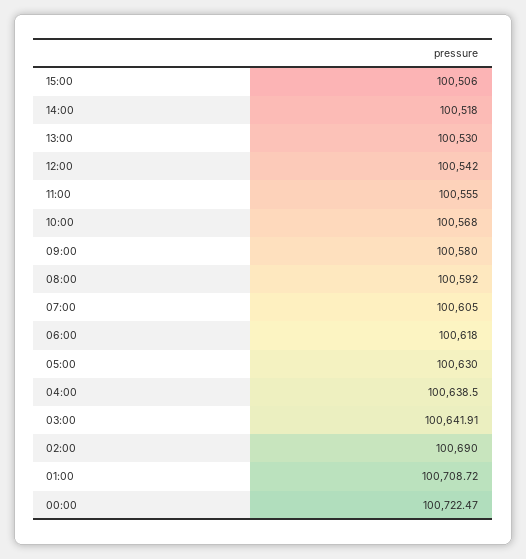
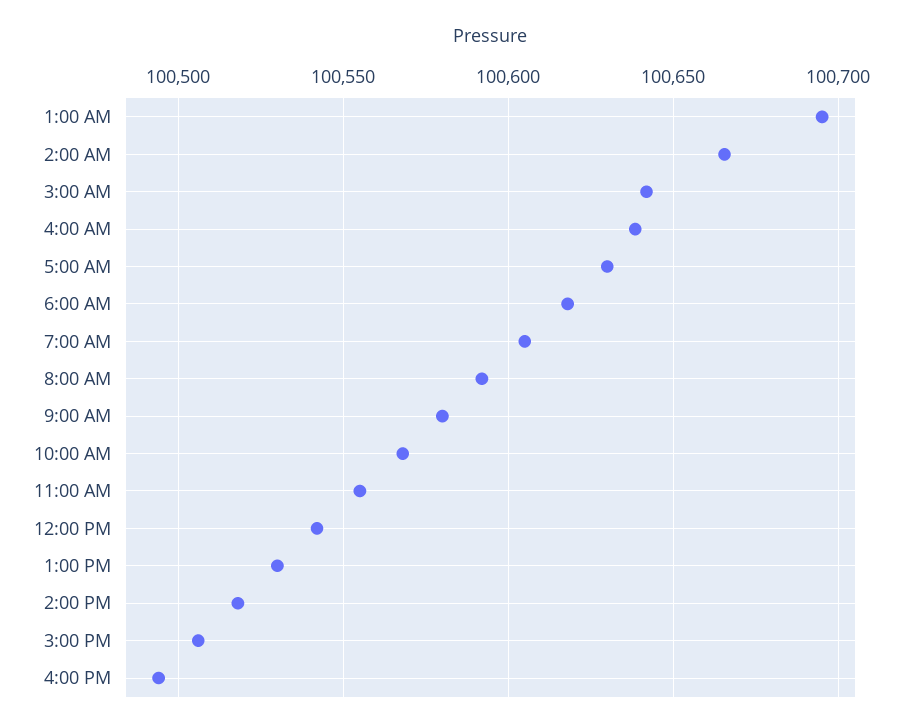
02:00: 100690 -> 100665
01:00: 100708.72 -> 100695
00:00: 100722.47 -> none
4:00 PM: none -> 100495

